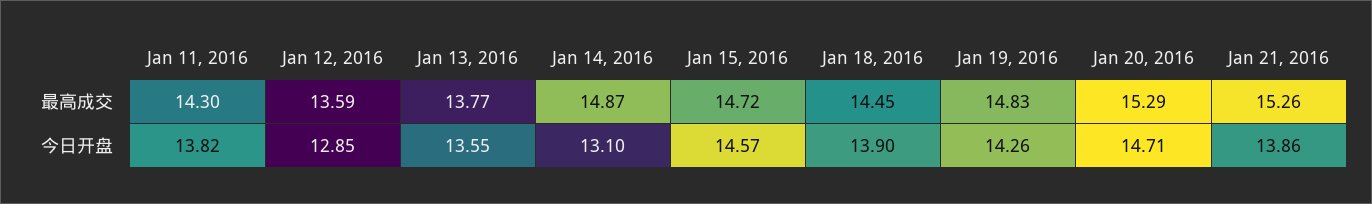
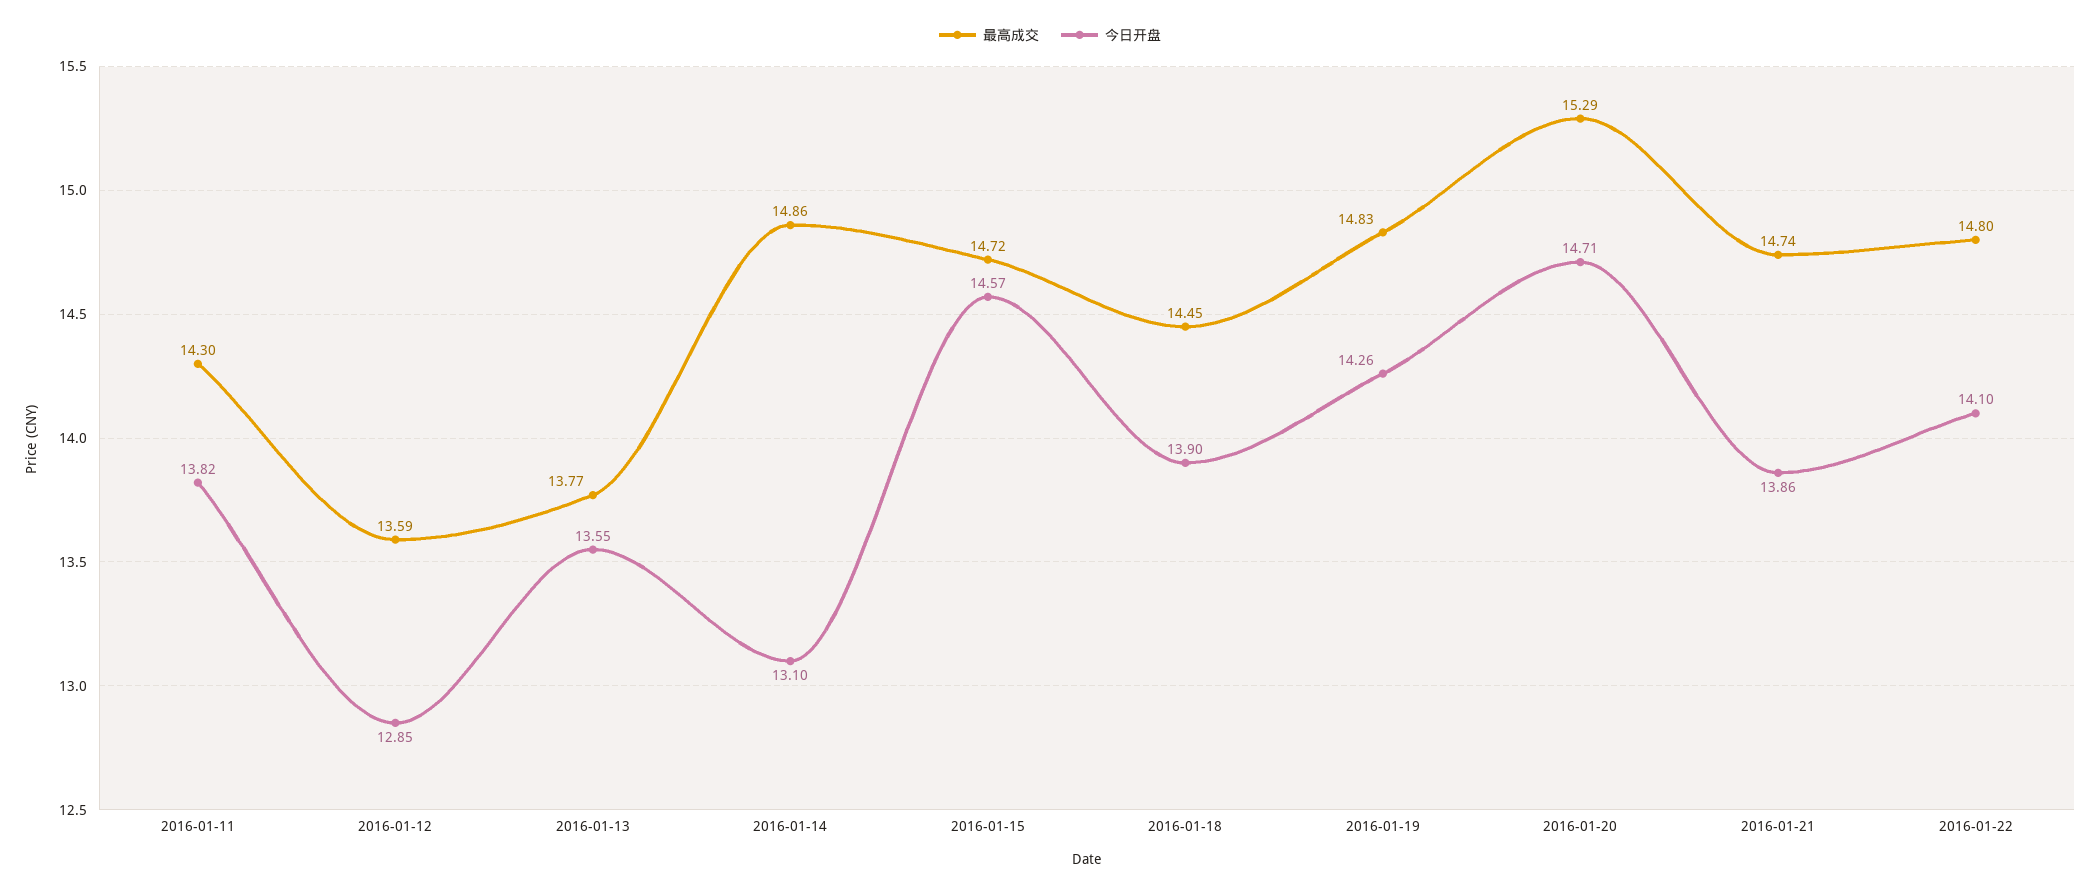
最高成交, Jan 14, 2016: 14.87 -> 14.86
最高成交, Jan 21, 2016: 15.26 -> 14.74
最高成交, 2016-01-22: none -> 14.8
今日开盘, 2016-01-22: none -> 14.1

